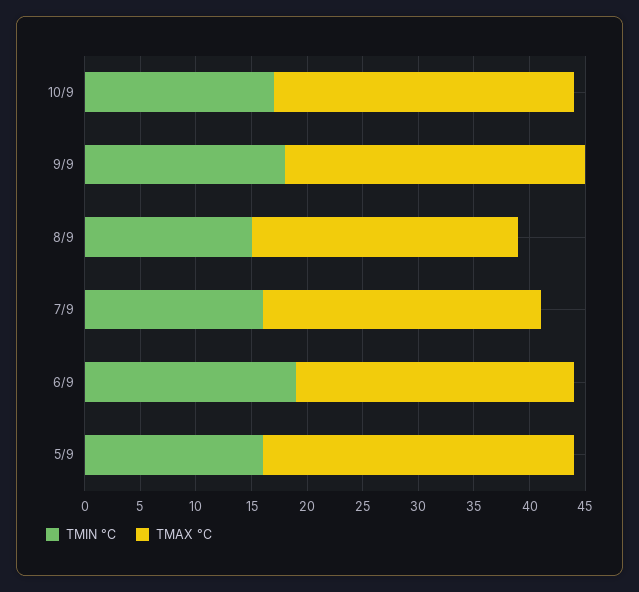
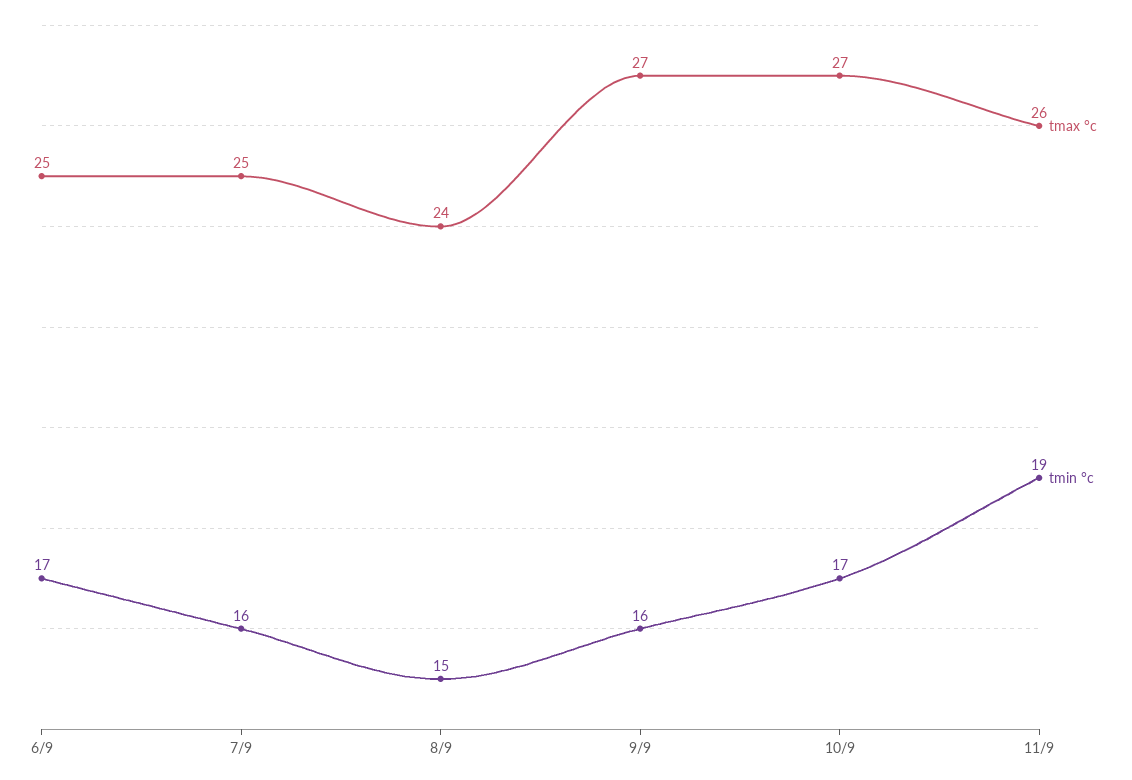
TMIN °C, 9/9: 18 -> 16
TMIN °C, 6/9: 19 -> 17
TMIN °C, 5/9: 16 -> none
TMAX °C, 5/9: 28 -> none
TMAX °C, 11/9: none -> 26
TMIN °C, 11/9: none -> 19

